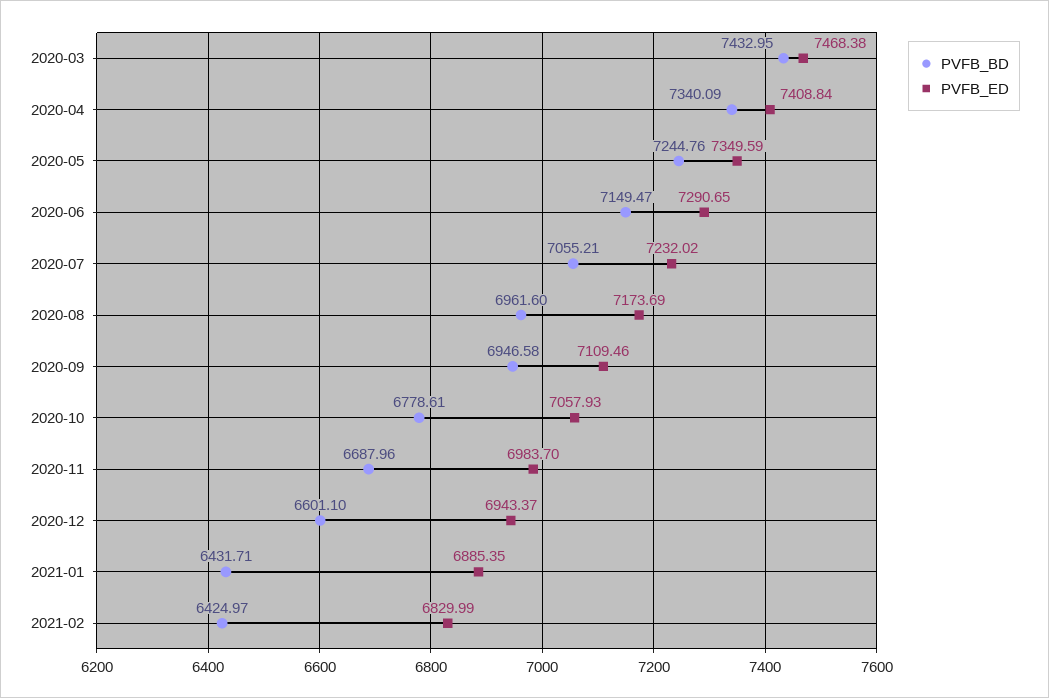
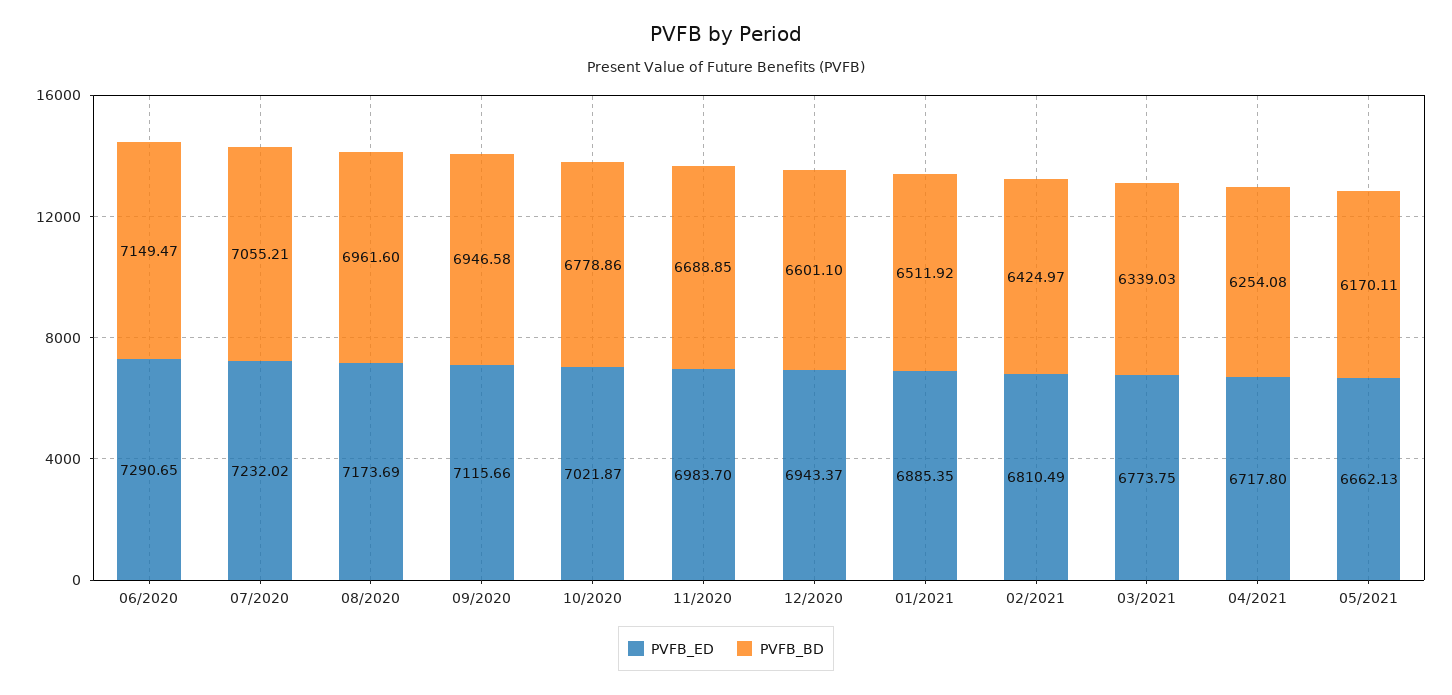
PVFB_BD, 2020-03: 7432.95 -> none
PVFB_ED, 2020-03: 7468.38 -> none
PVFB_BD, 2020-04: 7340.09 -> none
PVFB_ED, 2020-04: 7408.84 -> none
PVFB_BD, 2020-05: 7244.76 -> none
PVFB_ED, 2020-05: 7349.59 -> none
PVFB_ED, 2020-09: 7109.46 -> 7115.66
PVFB_BD, 2020-10: 6778.61 -> 6778.86
PVFB_ED, 2020-10: 7057.93 -> 7021.87
PVFB_BD, 2020-11: 6687.96 -> 6688.85
PVFB_BD, 2021-01: 6431.71 -> 6511.92
PVFB_ED, 2021-02: 6829.99 -> 6810.49
PVFB_ED, 03/2021: none -> 6773.75
PVFB_BD, 03/2021: none -> 6339.03
PVFB_ED, 04/2021: none -> 6717.8
PVFB_BD, 04/2021: none -> 6254.08
PVFB_ED, 05/2021: none -> 6662.13
PVFB_BD, 05/2021: none -> 6170.11

